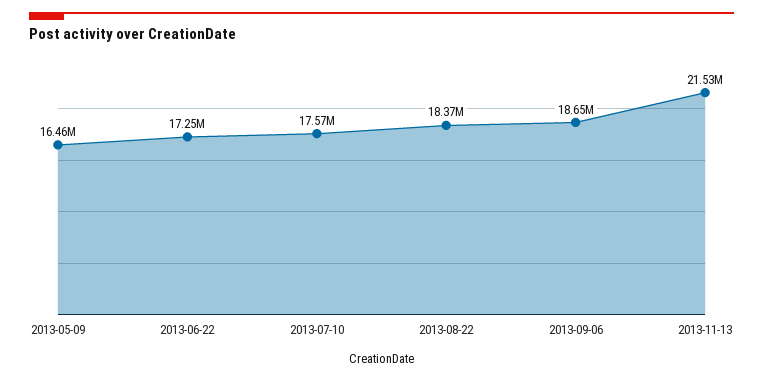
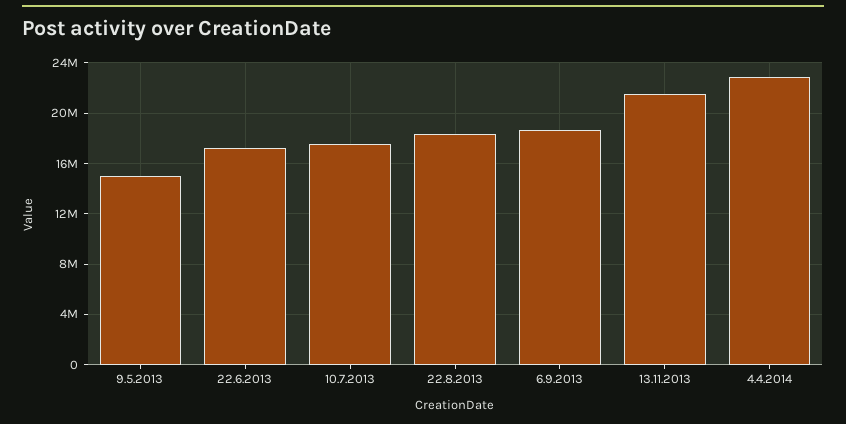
2013-05-09: 16460000 -> 15000000
4.4.2014: none -> 23000000

